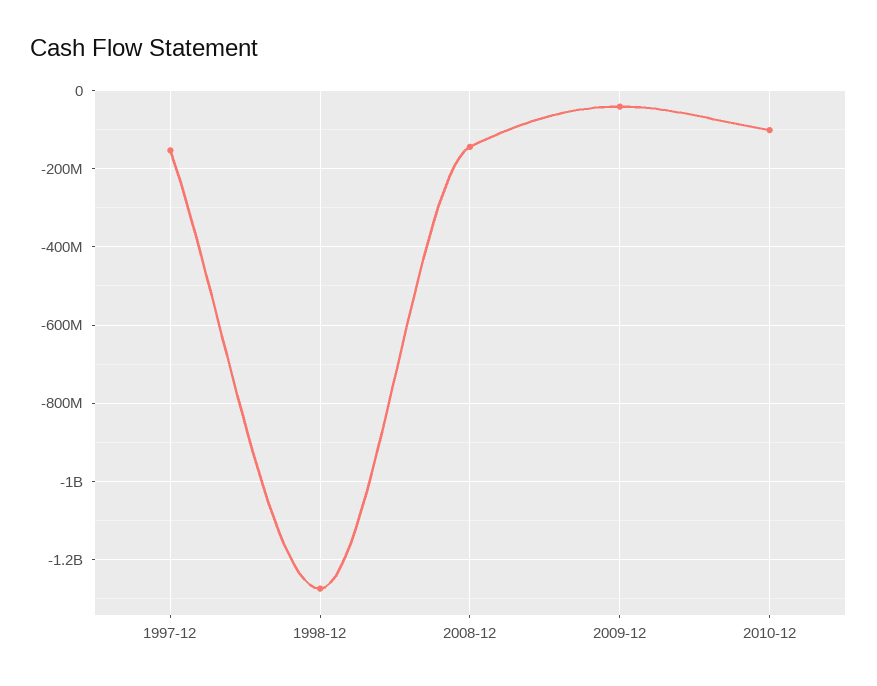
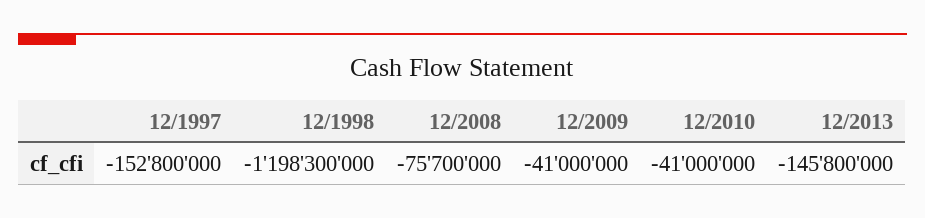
1998-12: -1280000000 -> -1198300000
2008-12: -140000000 -> -75700000
2010-12: -100000000 -> -41000000
12/2013: none -> -145800000

